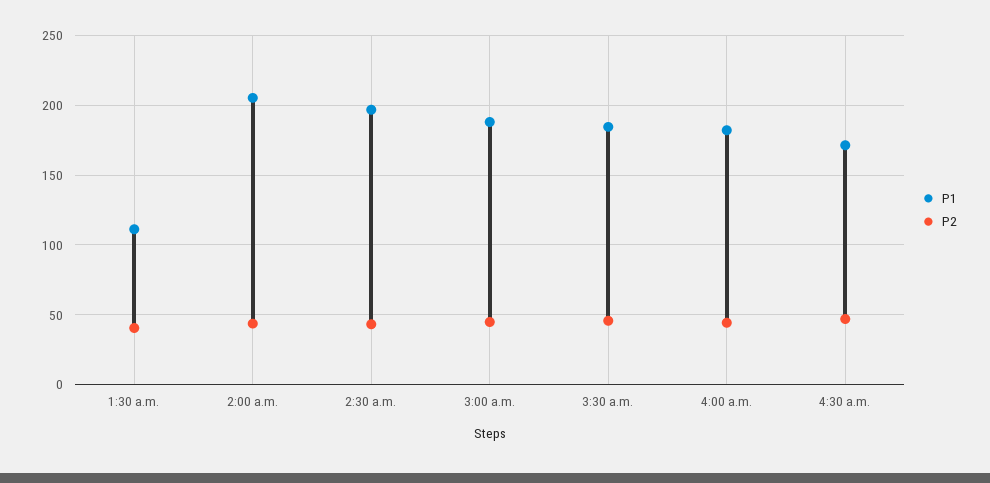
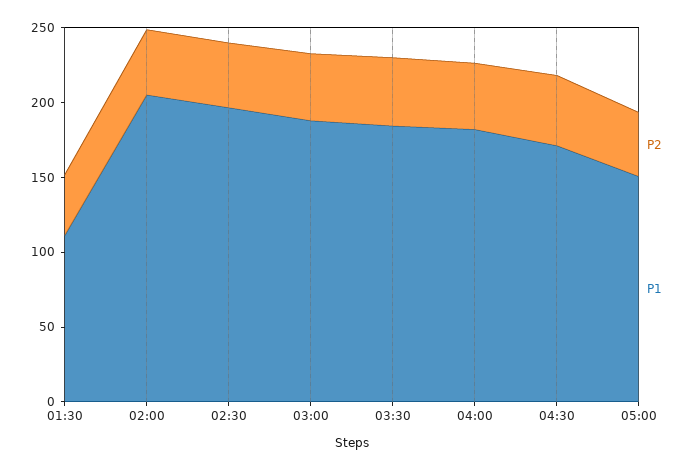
P2, 05:00: none -> 40
P1, 05:00: none -> 150

